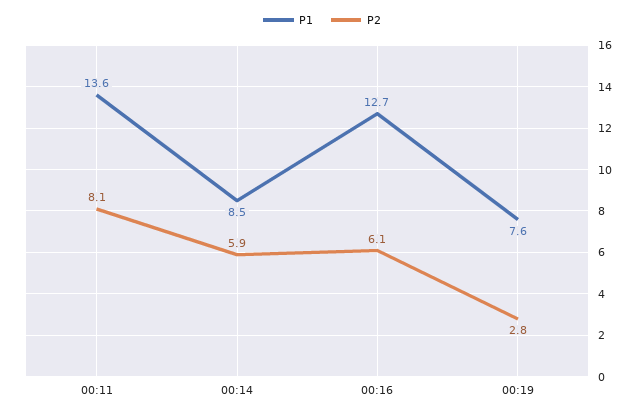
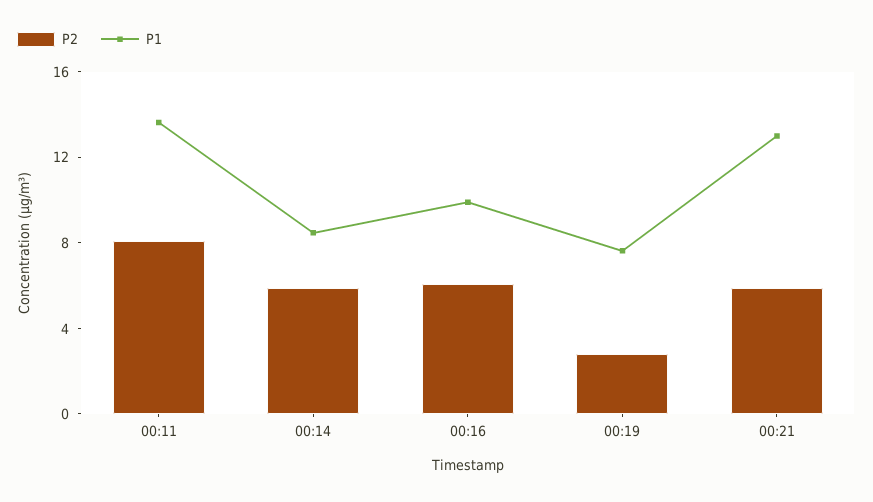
P1, 00:16: 12.7 -> 10
P2, 00:21: none -> 6
P1, 00:21: none -> 13

